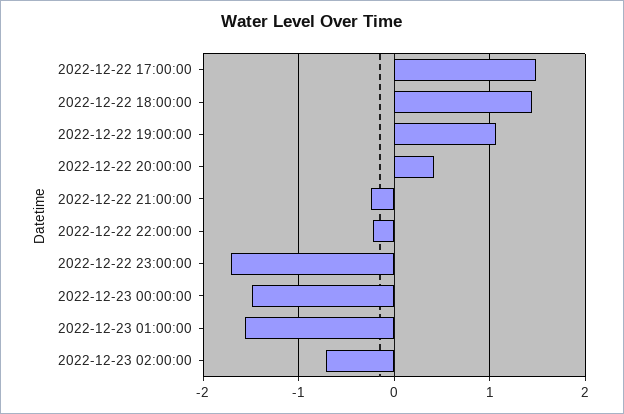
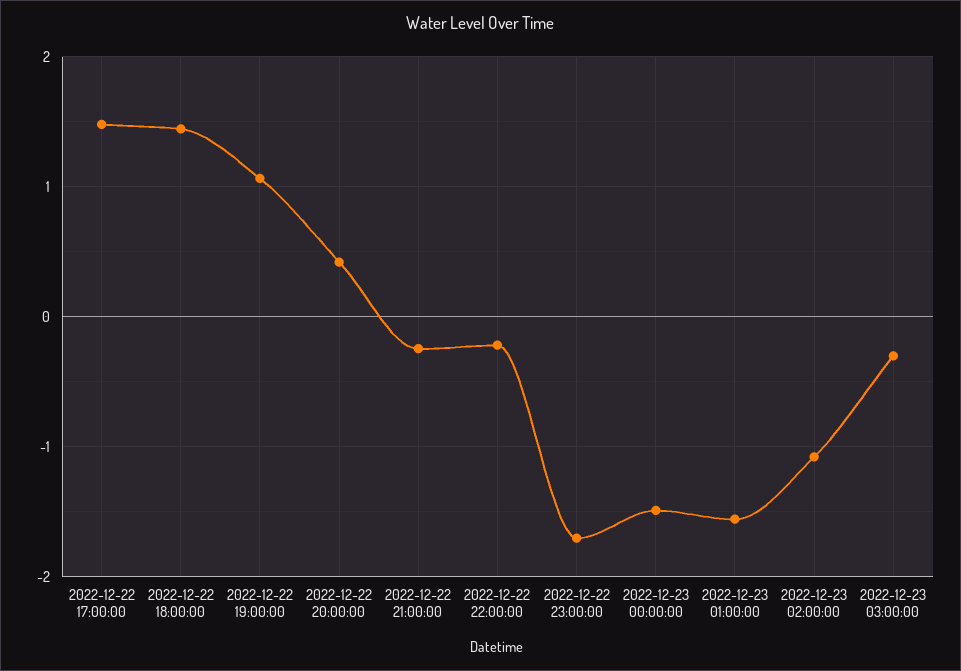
2022-12-23 02:00:00: -0.7 -> -1.1
2022-12-23 03:00:00: none -> -0.3

